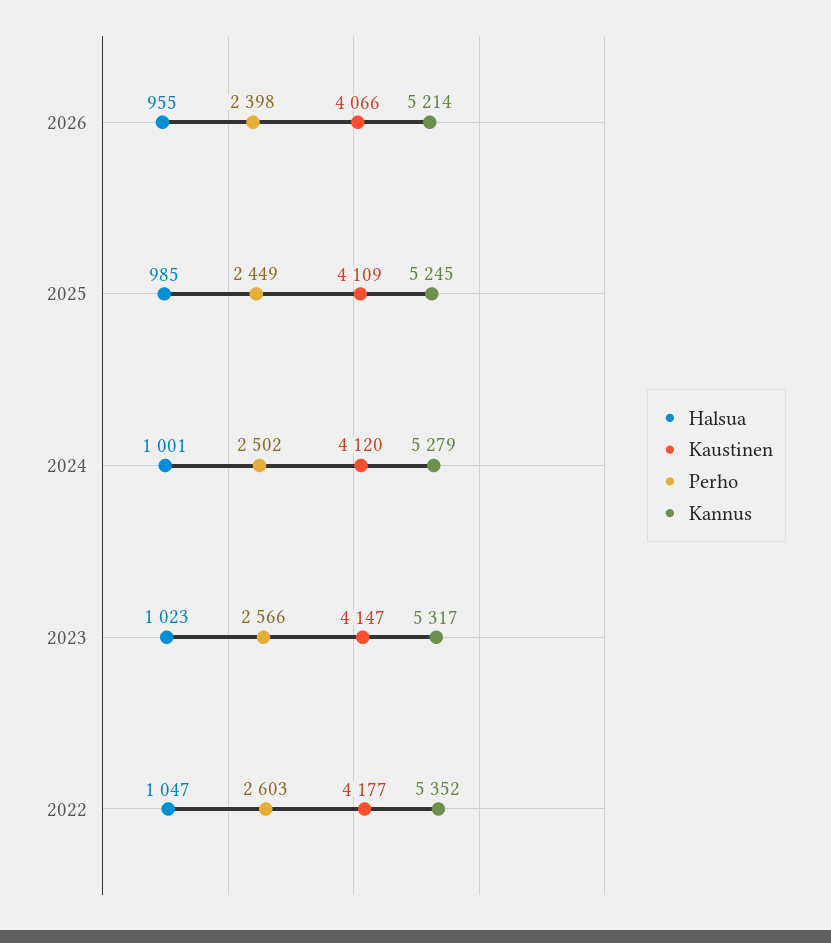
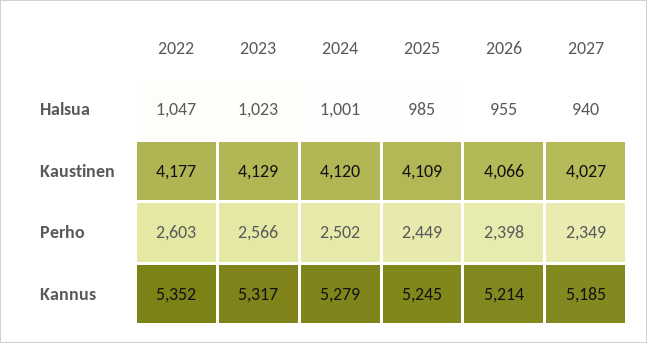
Kaustinen, 2023: 4147 -> 4129
Halsua, 2027: none -> 940
Kaustinen, 2027: none -> 4027
Perho, 2027: none -> 2349
Kannus, 2027: none -> 5185

